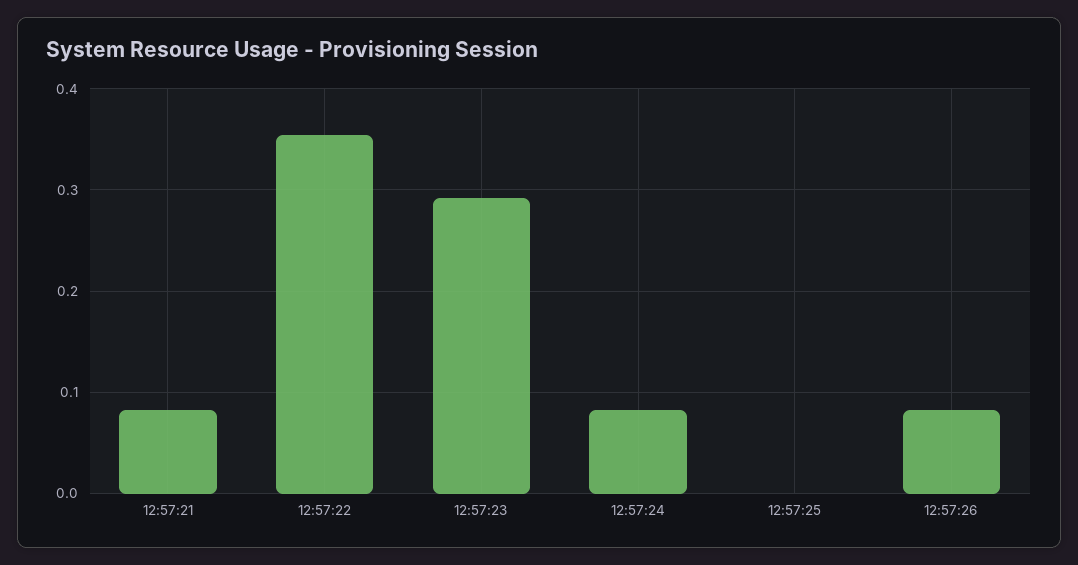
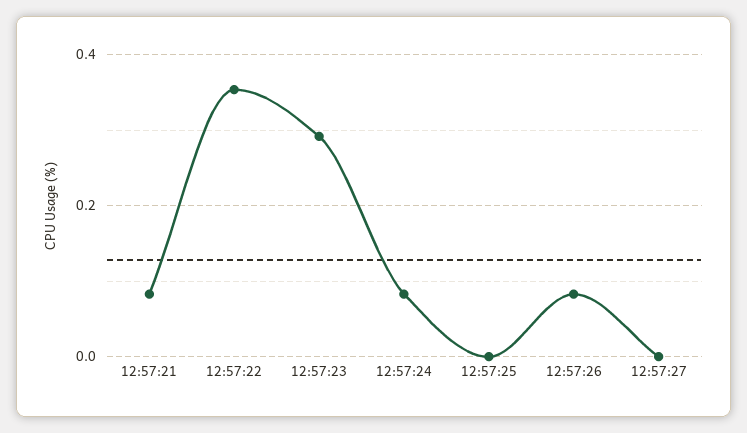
12:57:27: none -> 0

